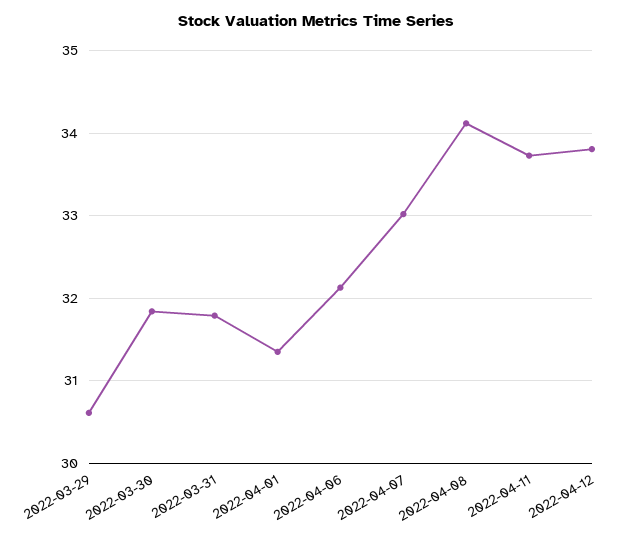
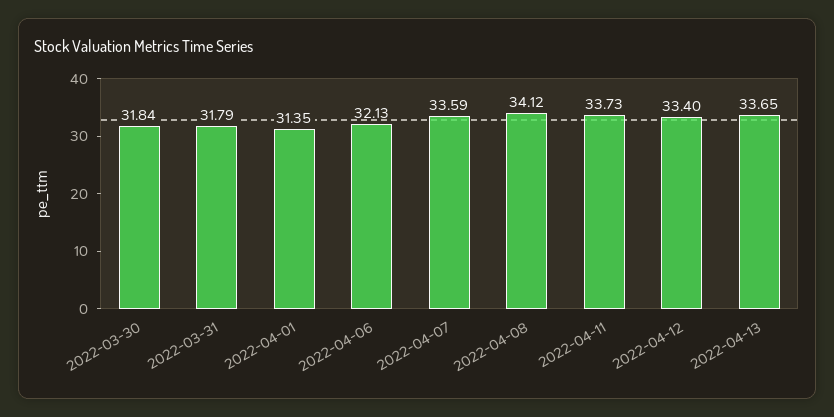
2022-03-29: 30.6 -> none
2022-04-07: 33 -> 33.59
2022-04-12: 33.8 -> 33.4
2022-04-13: none -> 33.65

